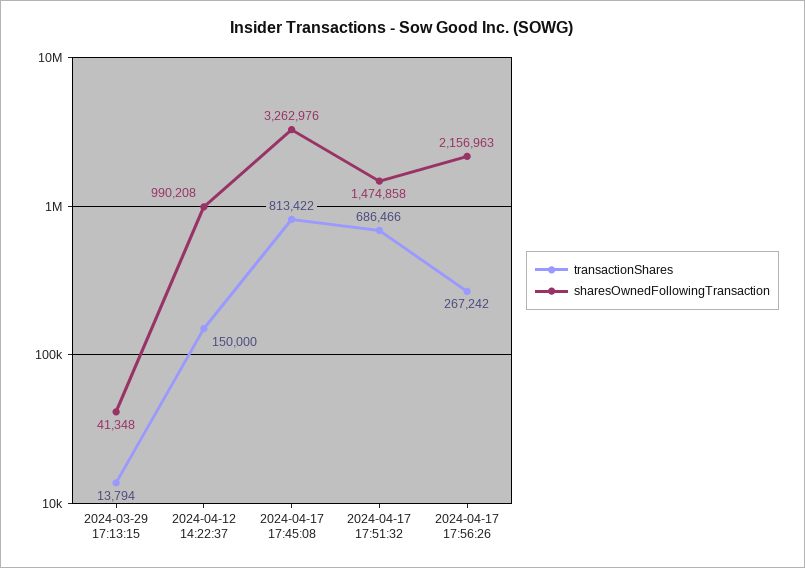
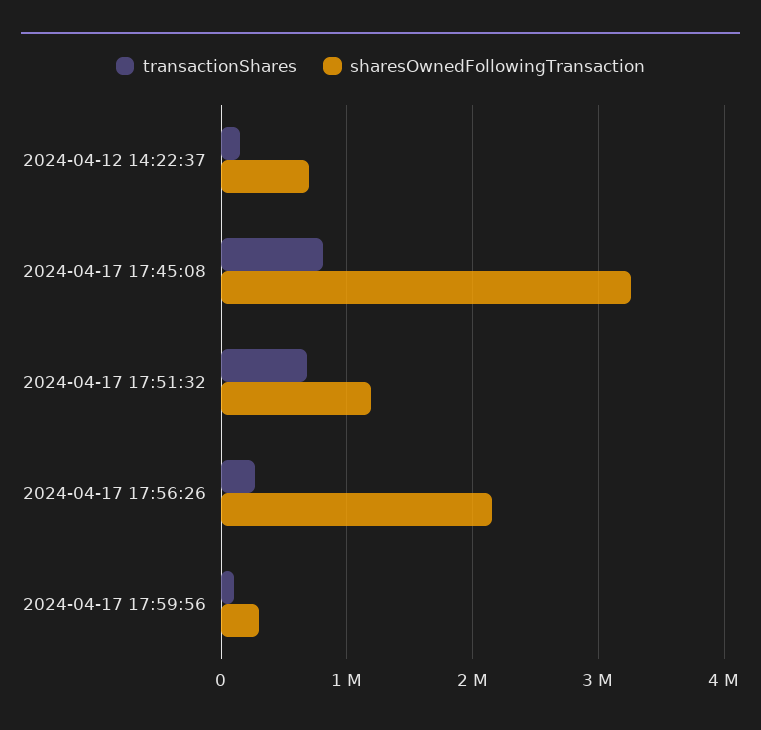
transactionShares, 2024-03-29 17:13:15: 13794 -> none
sharesOwnedFollowingTransaction, 2024-03-29 17:13:15: 41348 -> none
sharesOwnedFollowingTransaction, 2024-04-12 14:22:37: 990208 -> 700000
sharesOwnedFollowingTransaction, 2024-04-17 17:51:32: 1474858 -> 1200000
transactionShares, 2024-04-17 17:59:56: none -> 100000
sharesOwnedFollowingTransaction, 2024-04-17 17:59:56: none -> 300000

